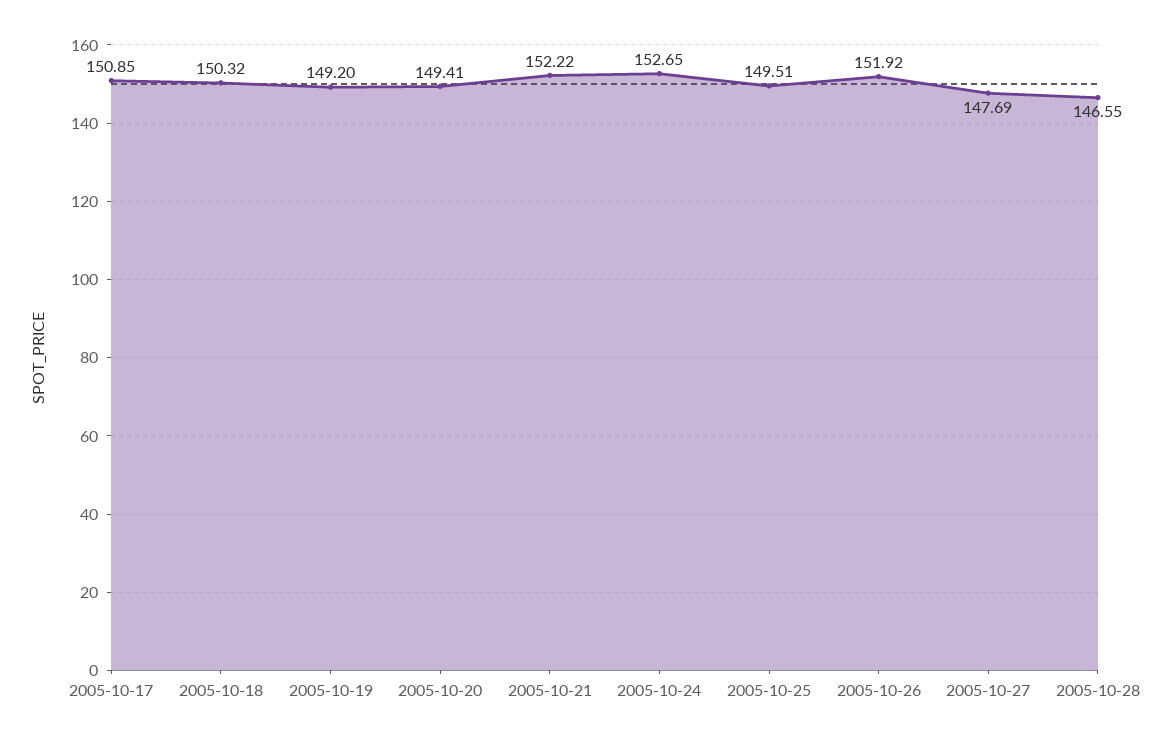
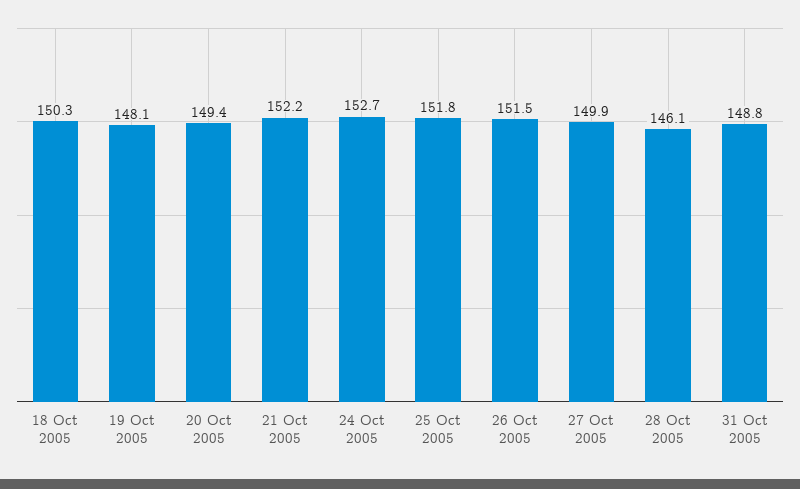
2005-10-17: 150.85 -> none
2005-10-19: 149.2 -> 148.1
2005-10-25: 149.51 -> 151.8
2005-10-26: 151.92 -> 151.5
2005-10-27: 147.69 -> 149.9
2005-10-28: 146.55 -> 146.1
31 Oct 2005: none -> 148.8

